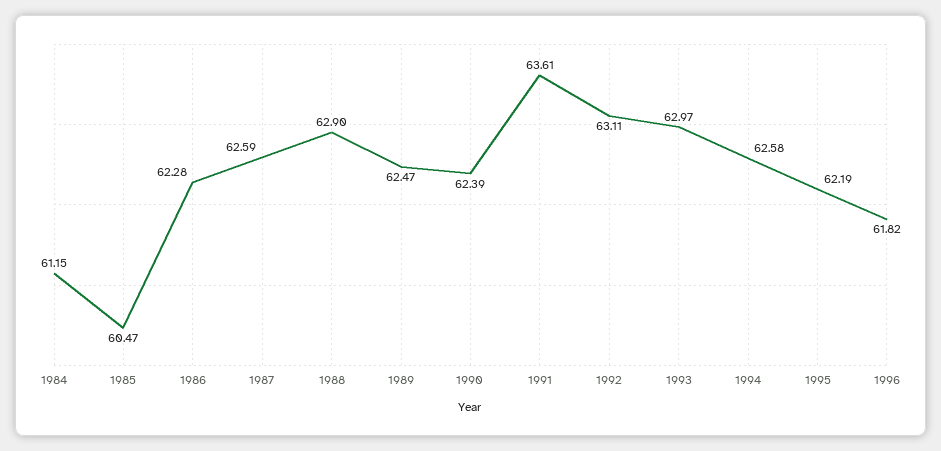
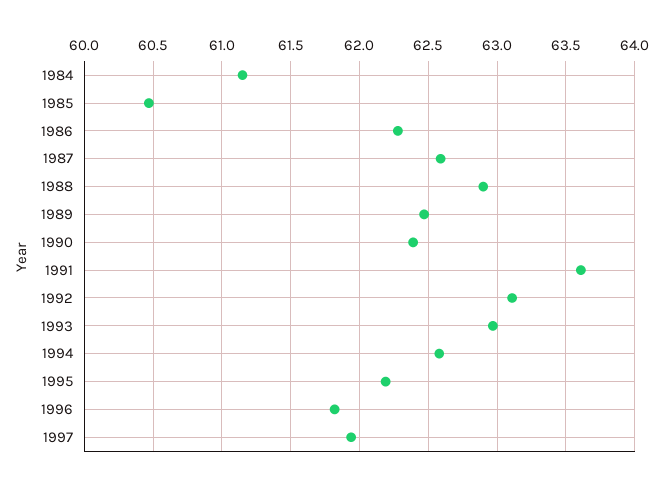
1997: none -> 61.95

